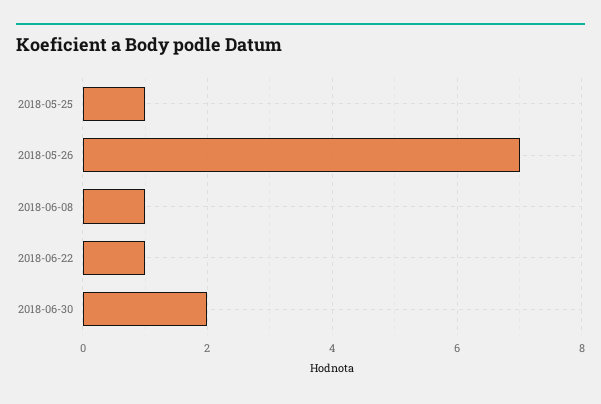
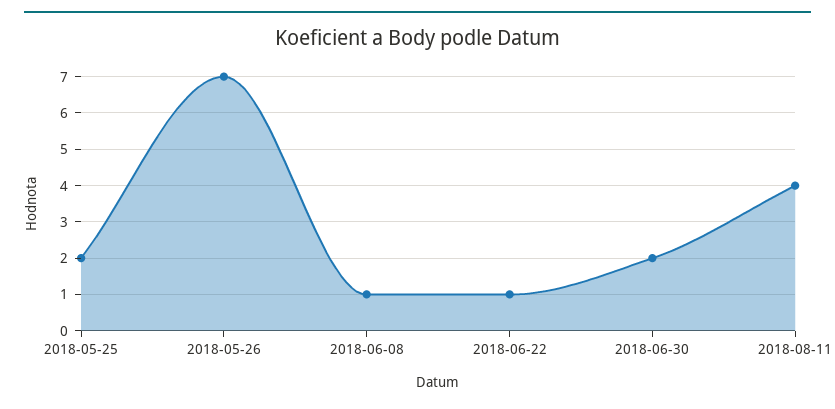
2018-05-25: 1 -> 2
2018-08-11: none -> 4

